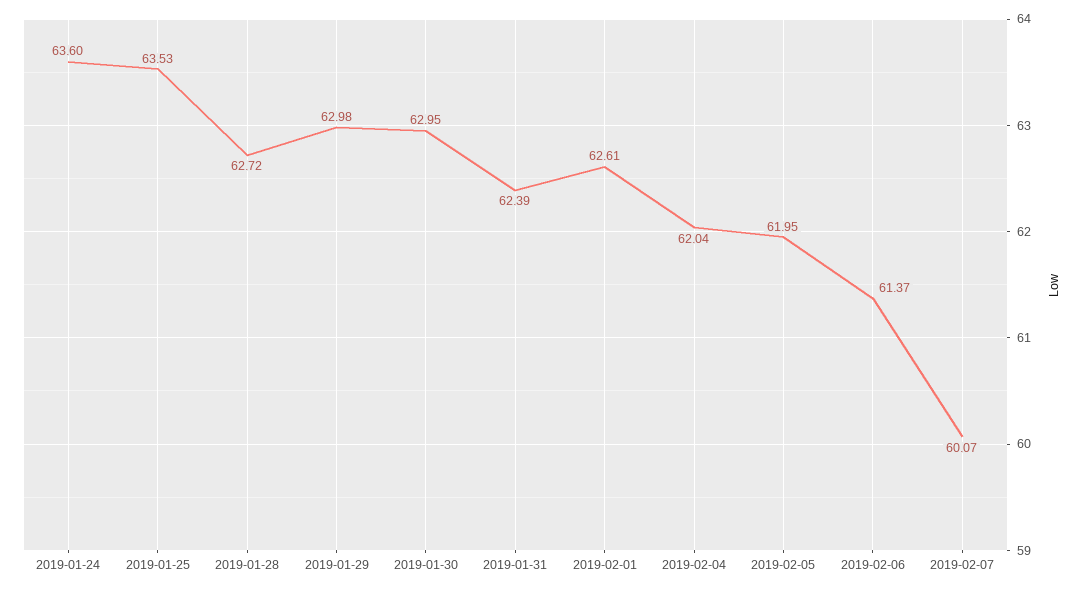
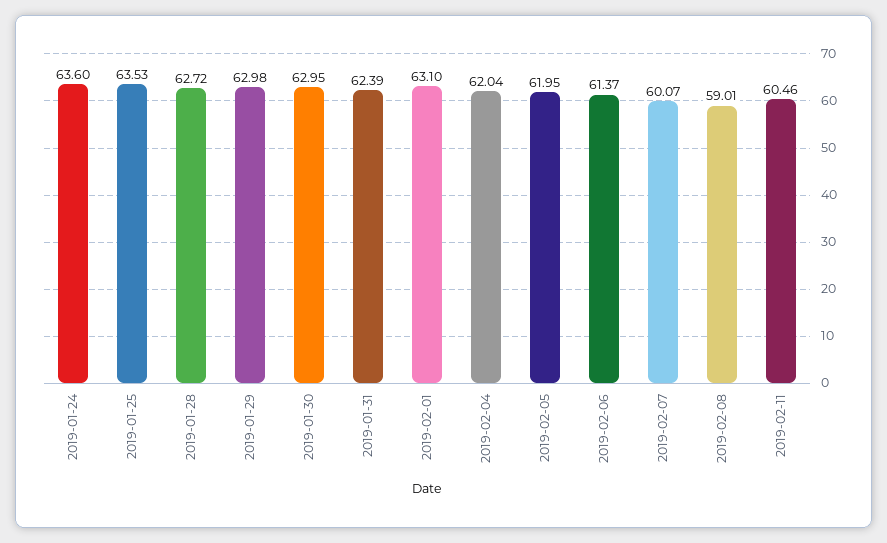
2019-02-01: 62.61 -> 63.1
2019-02-08: none -> 59.01
2019-02-11: none -> 60.46

